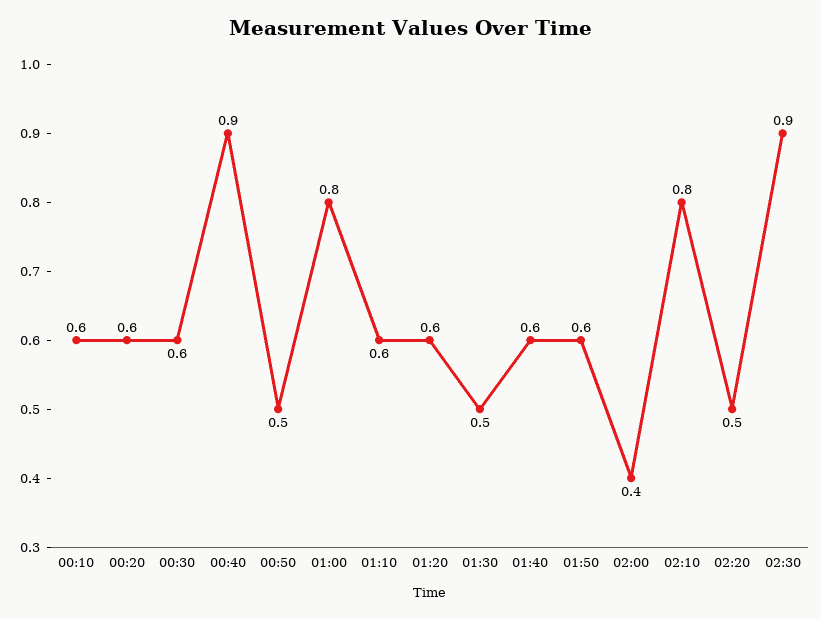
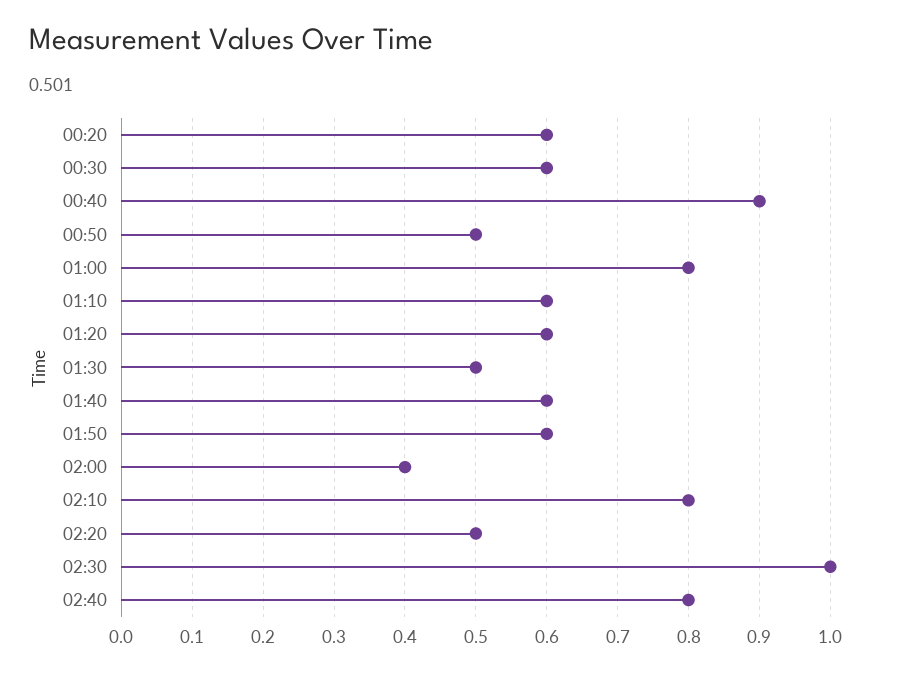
00:10: 0.6 -> none
02:30: 0.9 -> 1
02:40: none -> 0.8

